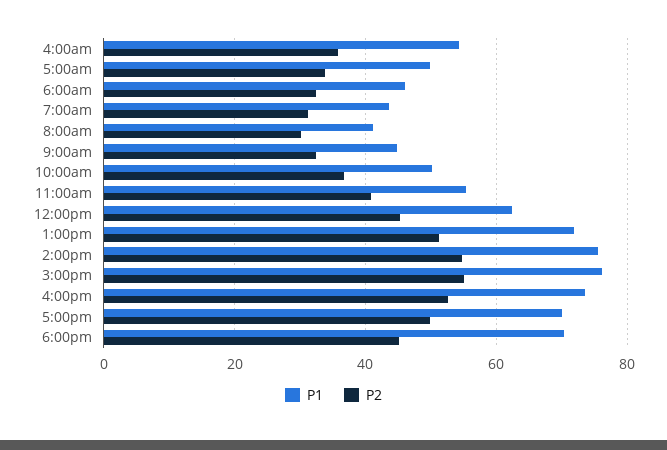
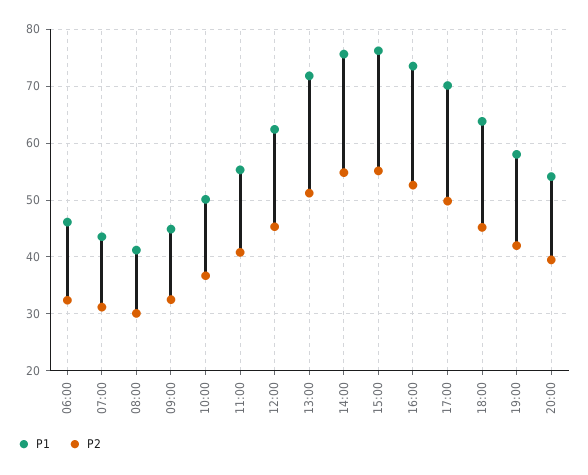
P1, 4:00am: 54 -> none
P2, 4:00am: 36 -> none
P1, 5:00am: 50 -> none
P2, 5:00am: 34 -> none
P1, 6:00pm: 70 -> 64
P1, 19:00: none -> 58
P2, 19:00: none -> 42
P1, 20:00: none -> 54
P2, 20:00: none -> 40

